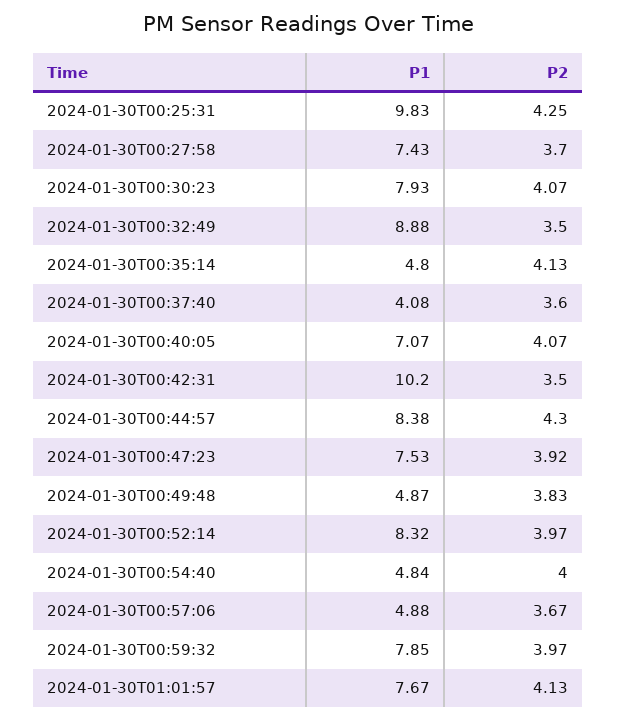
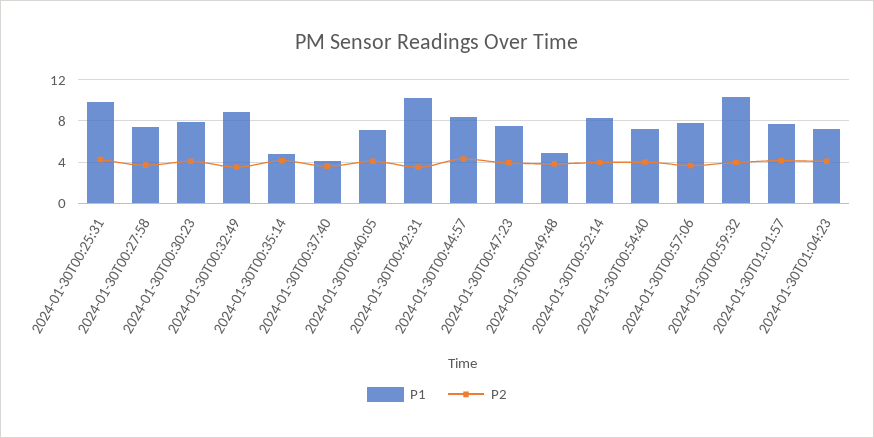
P1, 2024-01-30T00:54:40: 4.84 -> 7
P1, 2024-01-30T00:57:06: 4.88 -> 8
P1, 2024-01-30T00:59:32: 7.85 -> 10
P1, 2024-01-30T01:04:23: none -> 7
P2, 2024-01-30T01:04:23: none -> 4

